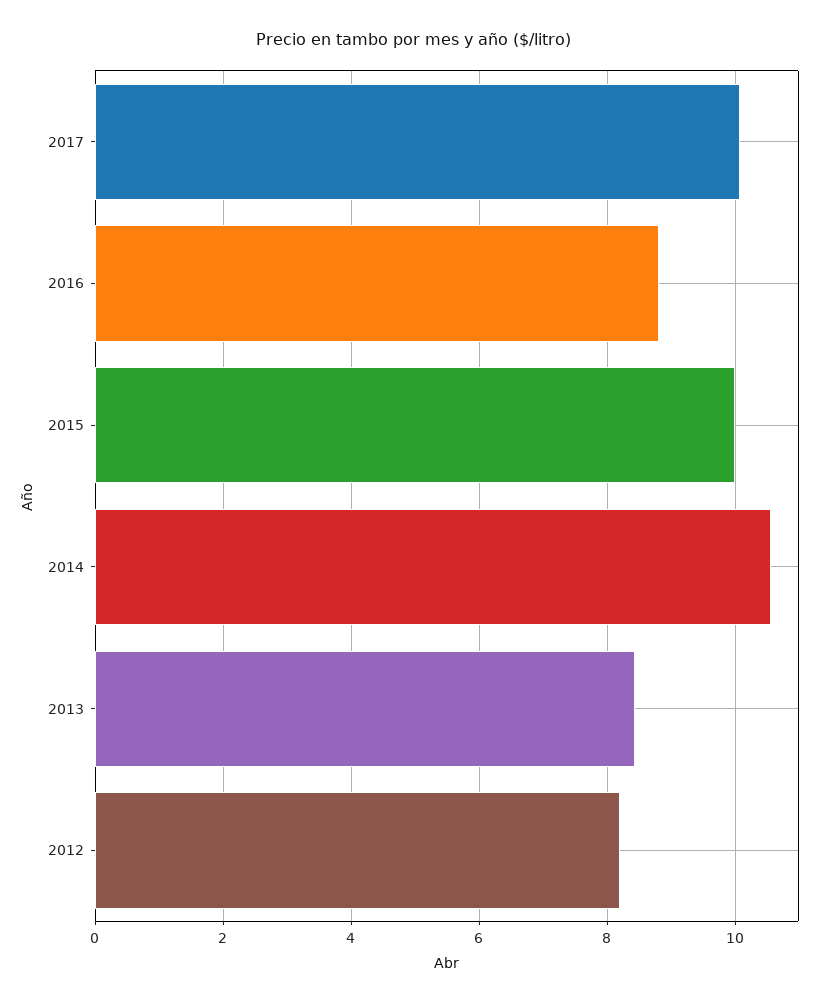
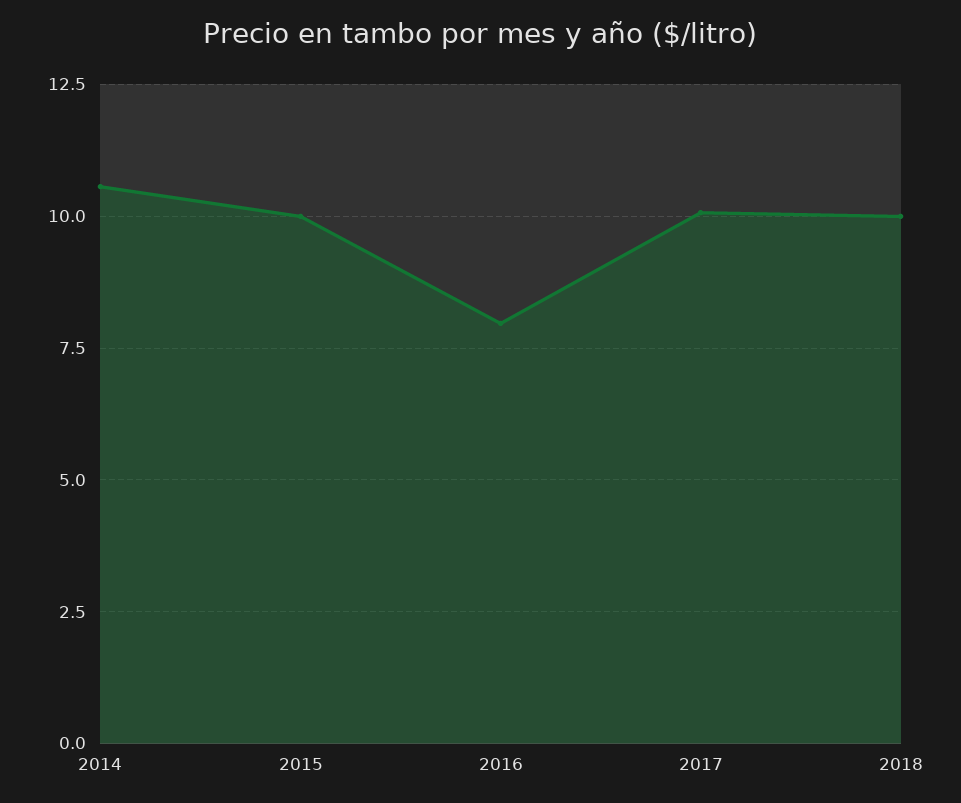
2016: 8.8 -> 8
2013: 8.4 -> none
2012: 8.2 -> none
2018: none -> 10

